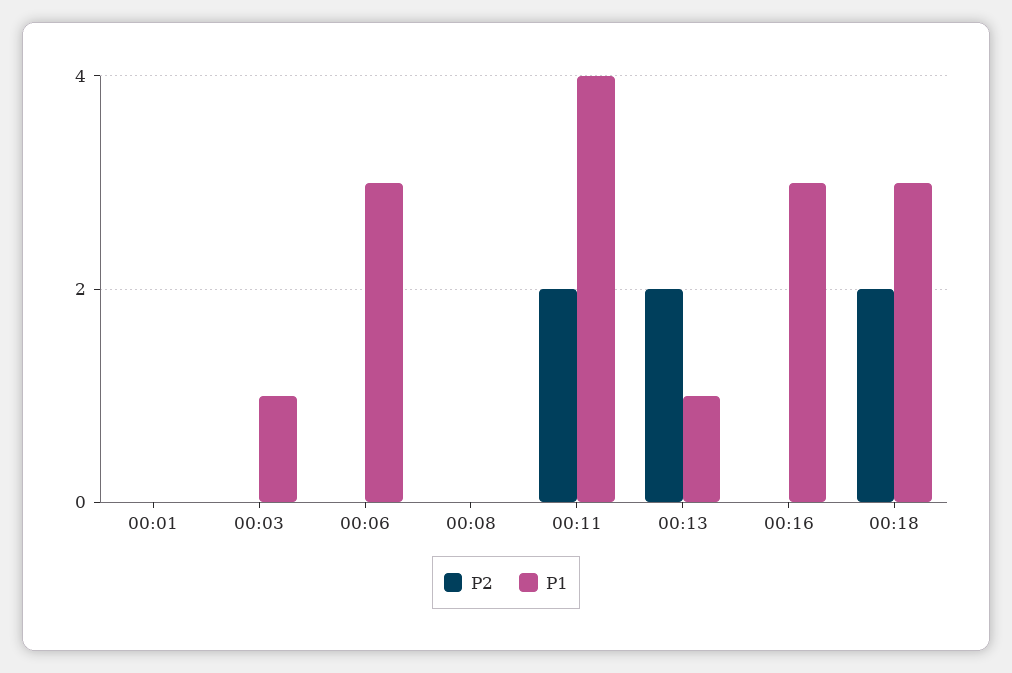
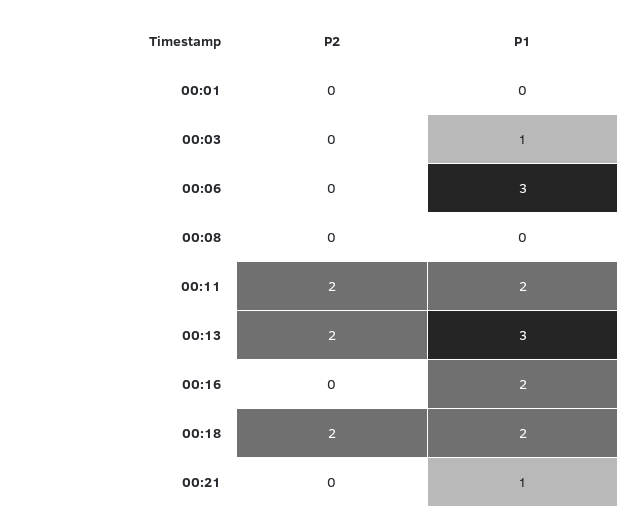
P1, 00:11: 4 -> 2
P1, 00:13: 1 -> 3
P1, 00:16: 3 -> 2
P1, 00:18: 3 -> 2
P2, 00:21: none -> 0
P1, 00:21: none -> 1

